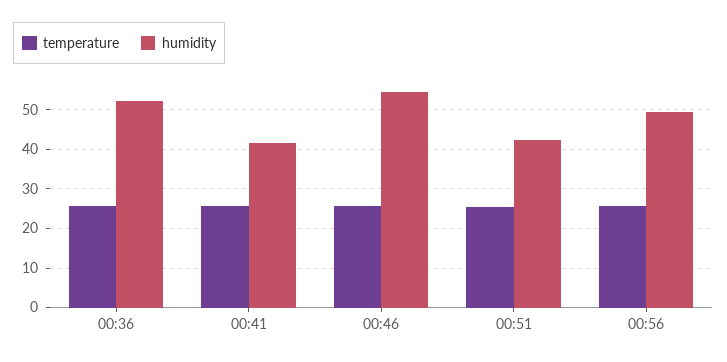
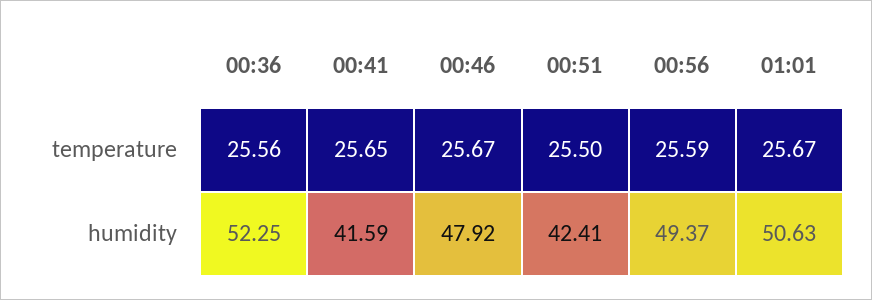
humidity, 00:46: 54 -> 47.92
temperature, 01:01: none -> 25.67
humidity, 01:01: none -> 50.63

